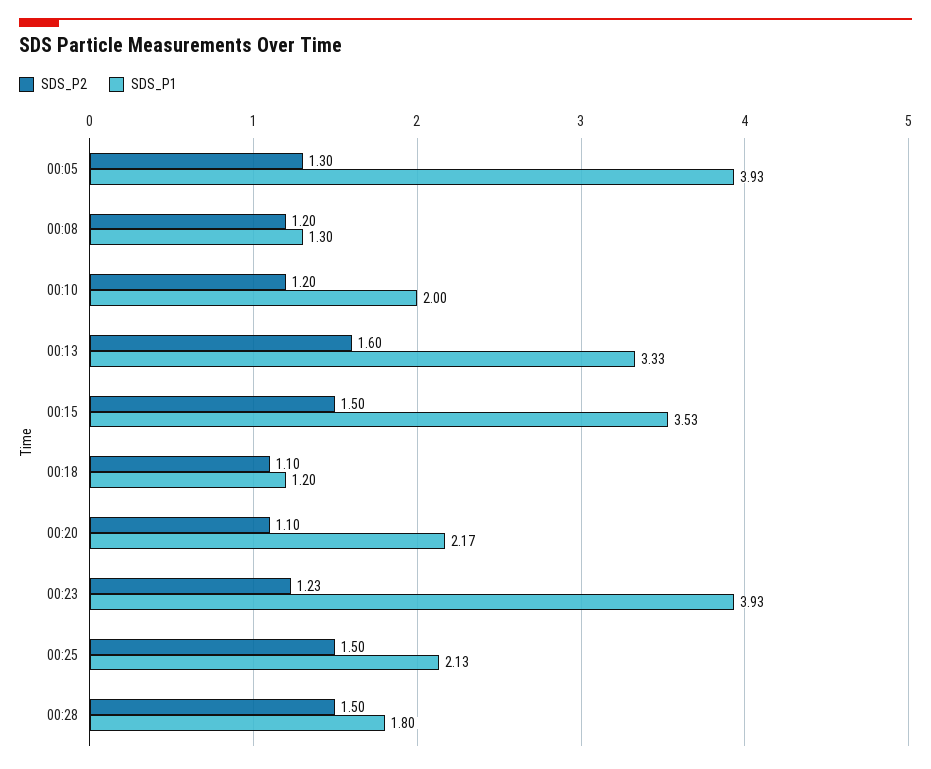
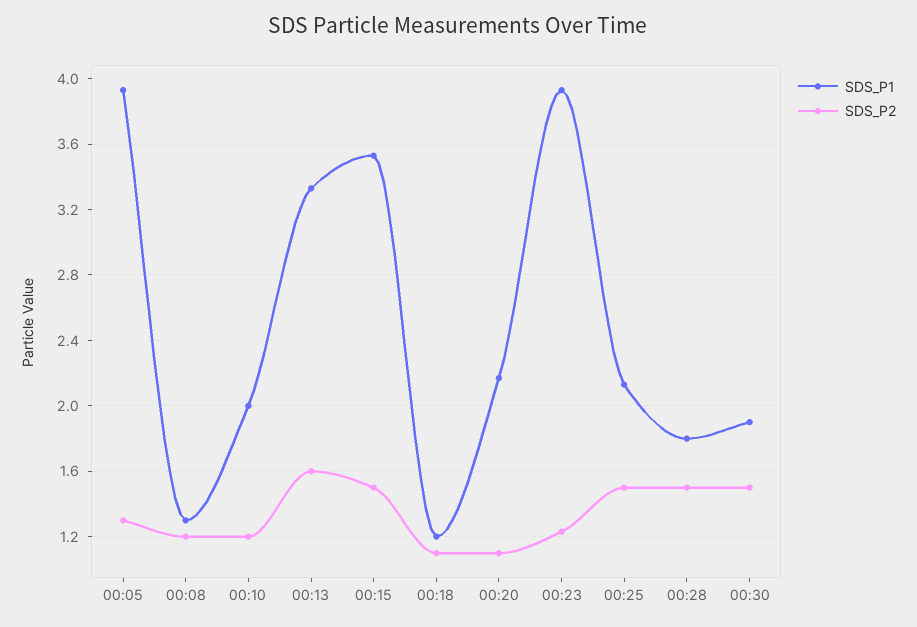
SDS_P1, 00:30: none -> 1.9
SDS_P2, 00:30: none -> 1.5

